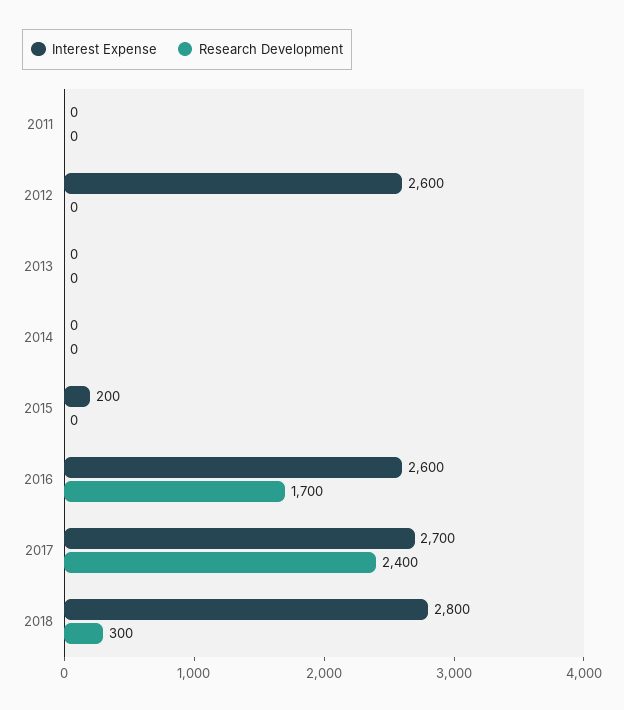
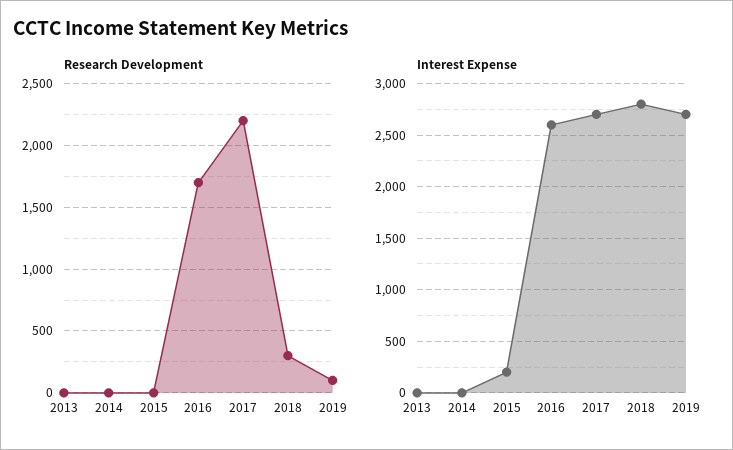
Interest Expense, 2011: 0 -> none
Research Development, 2011: 0 -> none
Interest Expense, 2012: 2600 -> none
Research Development, 2012: 0 -> none
Research Development, 2017: 2400 -> 2200
Research Development, 2019: none -> 100
Interest Expense, 2019: none -> 2700

